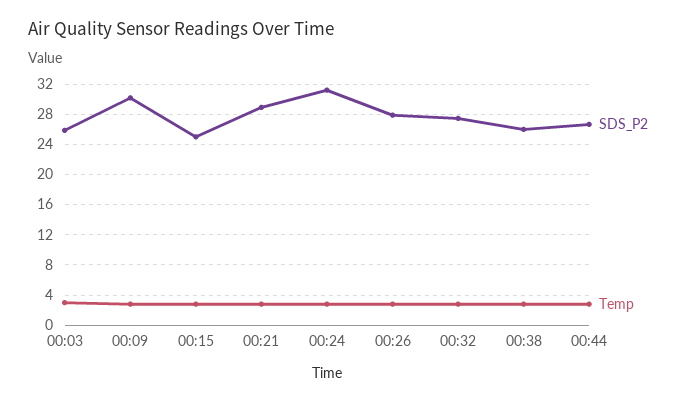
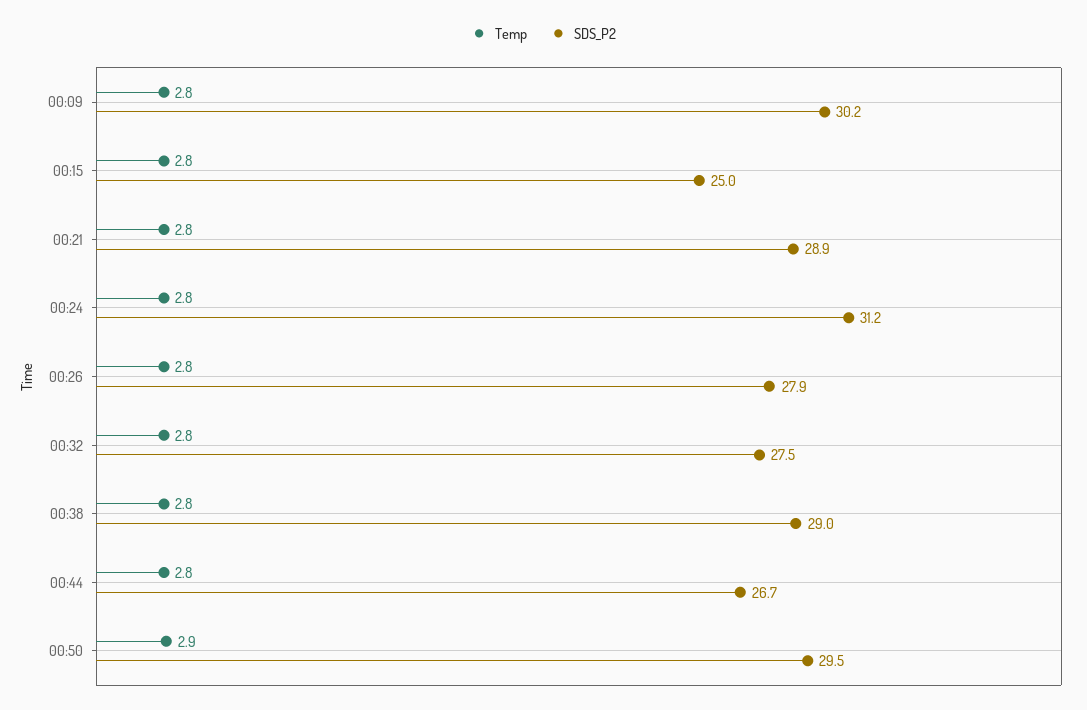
SDS_P2, 00:03: 26 -> none
Temp, 00:03: 3 -> none
SDS_P2, 00:38: 26 -> 29
Temp, 00:50: none -> 2.9
SDS_P2, 00:50: none -> 29.5

